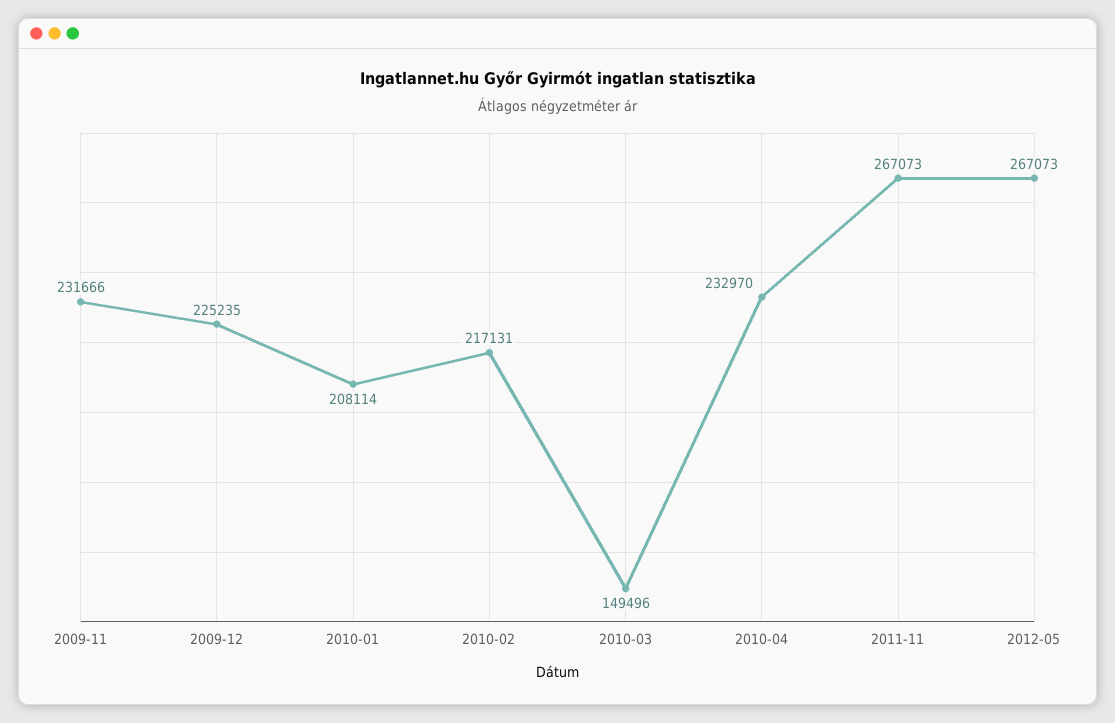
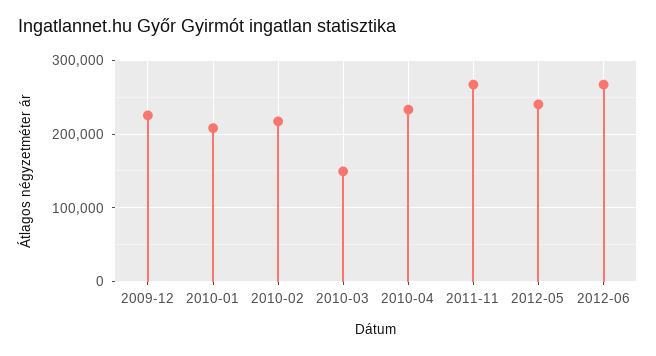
2009-11: 231666 -> none
2012-05: 267073 -> 240000
2012-06: none -> 270000

